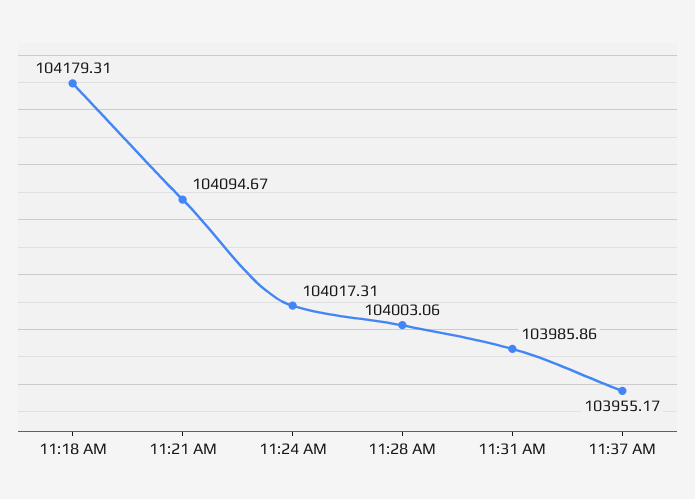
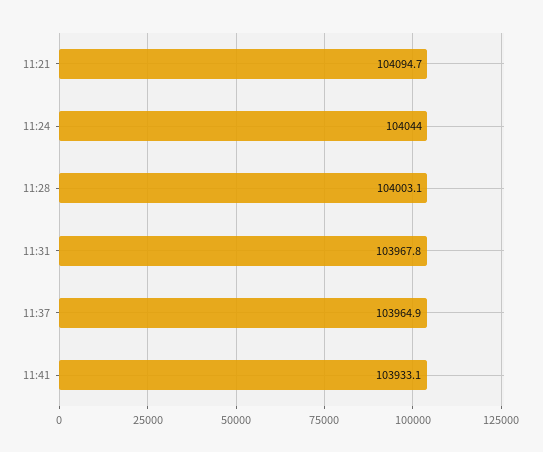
11:18 AM: 104179.31 -> none
11:24 AM: 104017.31 -> 104044
11:31 AM: 103985.86 -> 103967.8
11:37 AM: 103955.17 -> 103964.9
11:41: none -> 103933.1

